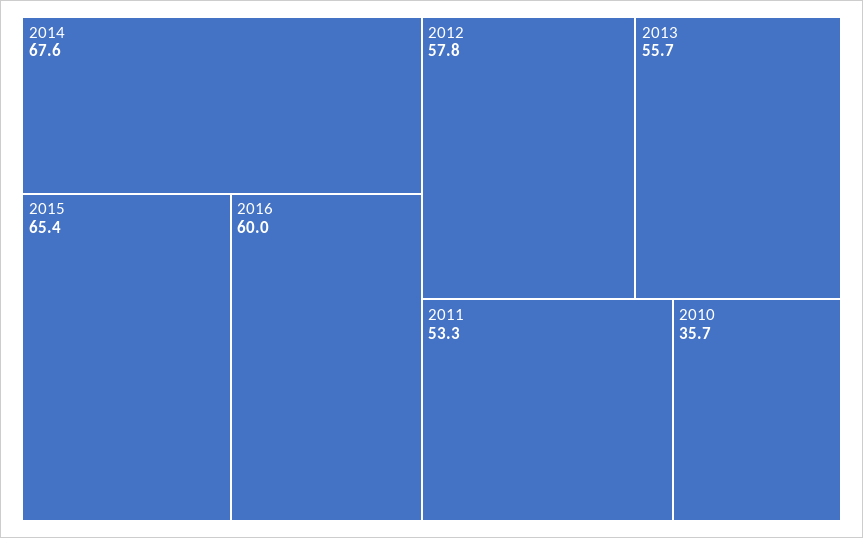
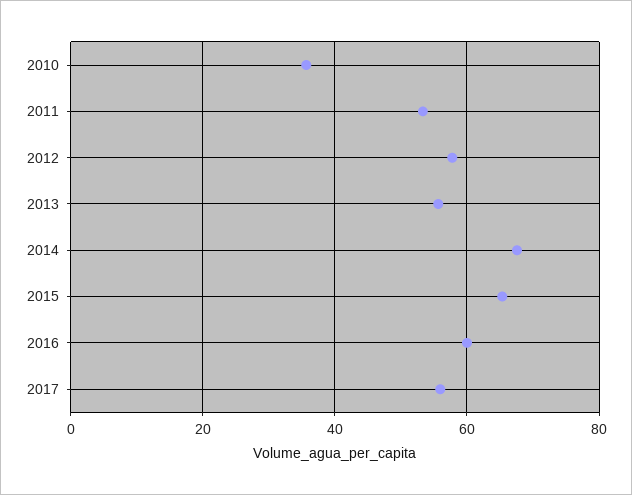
2017: none -> 56

